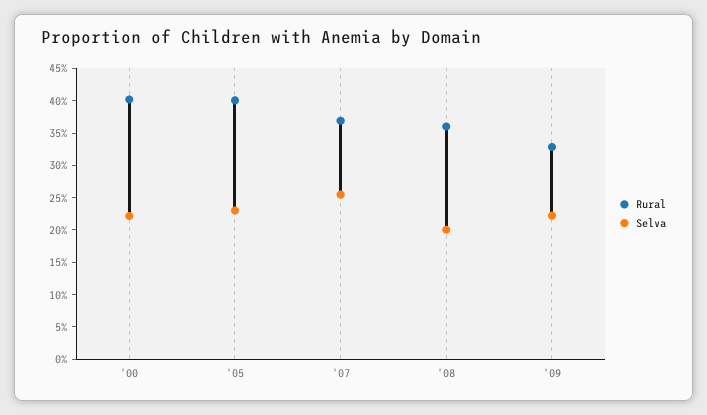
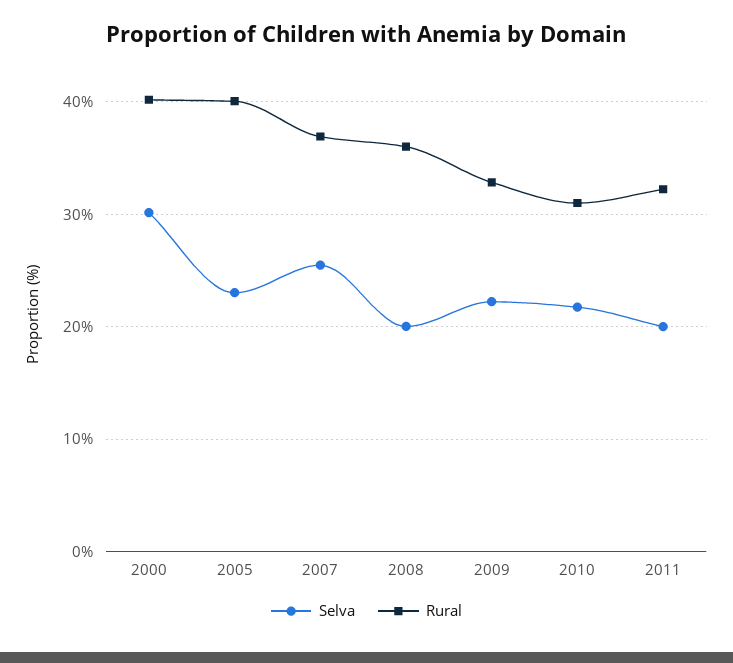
Selva, '00: 22.5 -> 30
Selva, 2010: none -> 22
Rural, 2010: none -> 31
Selva, 2011: none -> 20
Rural, 2011: none -> 32

